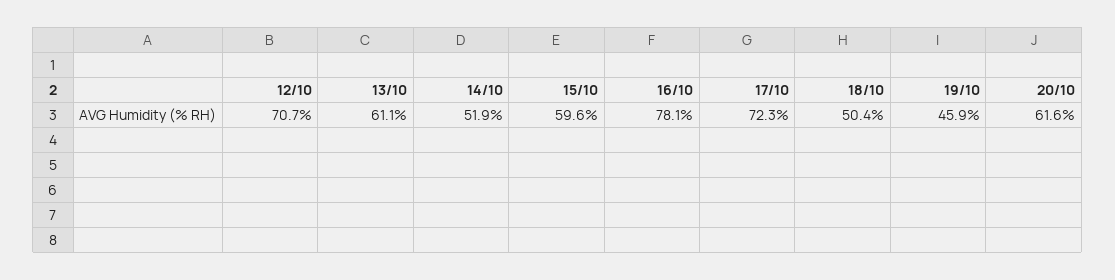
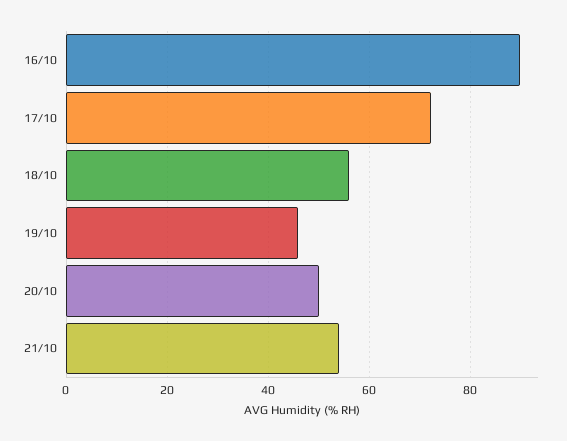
12/10: 70.7 -> none
13/10: 61.1 -> none
14/10: 51.9 -> none
15/10: 59.6 -> none
16/10: 78.1 -> 90
18/10: 50.4 -> 56
20/10: 61.6 -> 50
21/10: none -> 54

